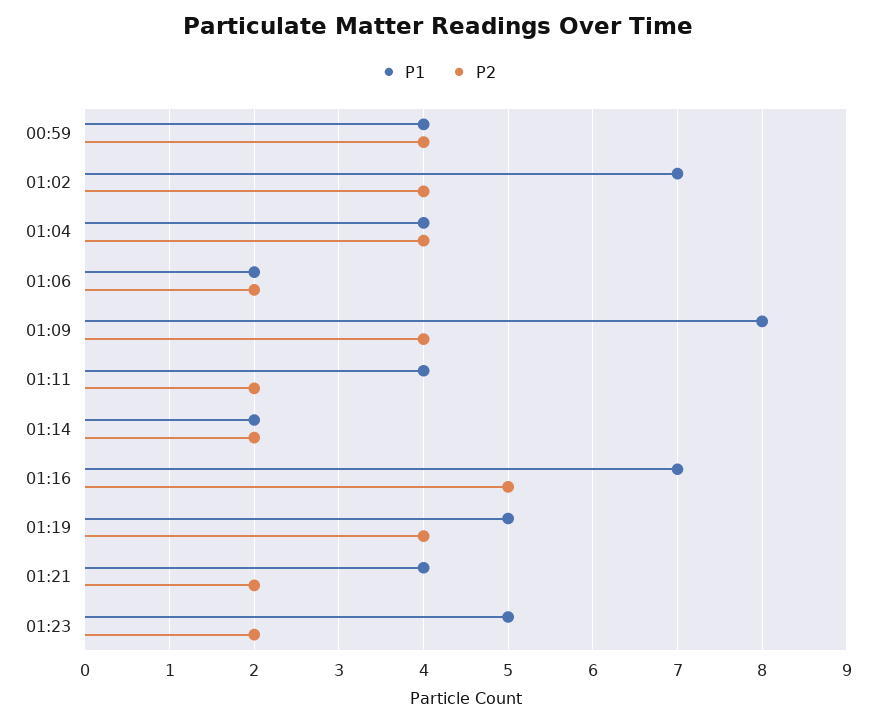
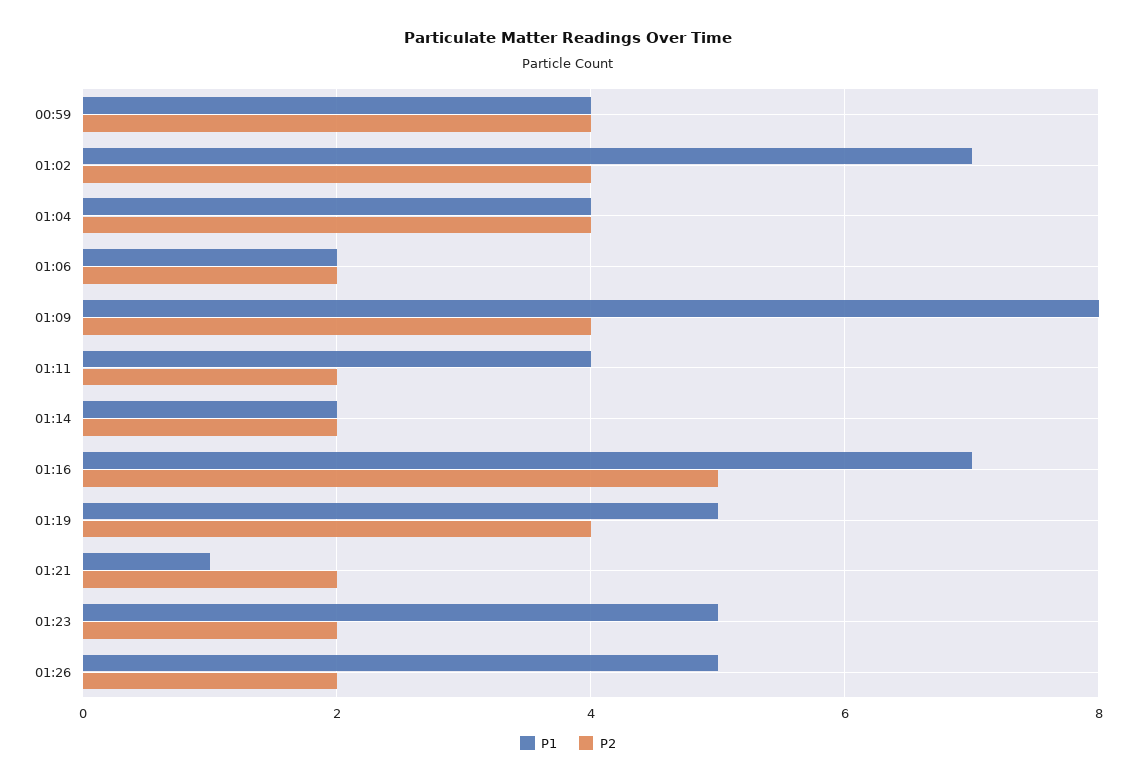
P1, 01:21: 4 -> 1
P1, 01:26: none -> 5
P2, 01:26: none -> 2

